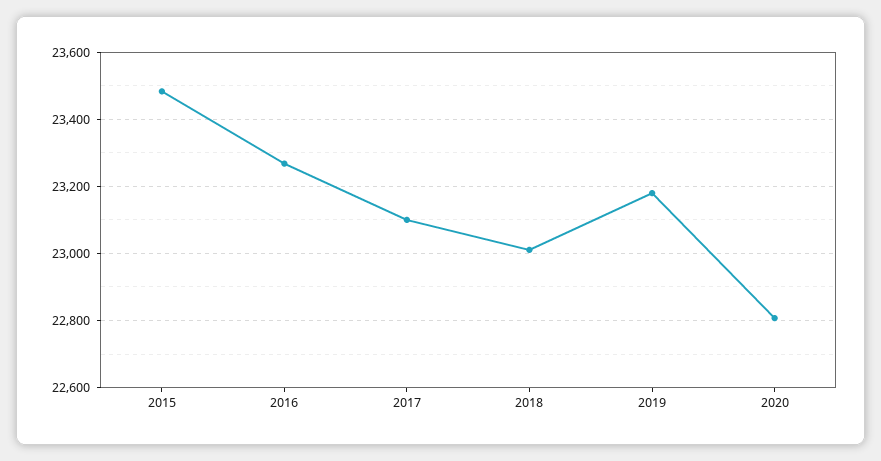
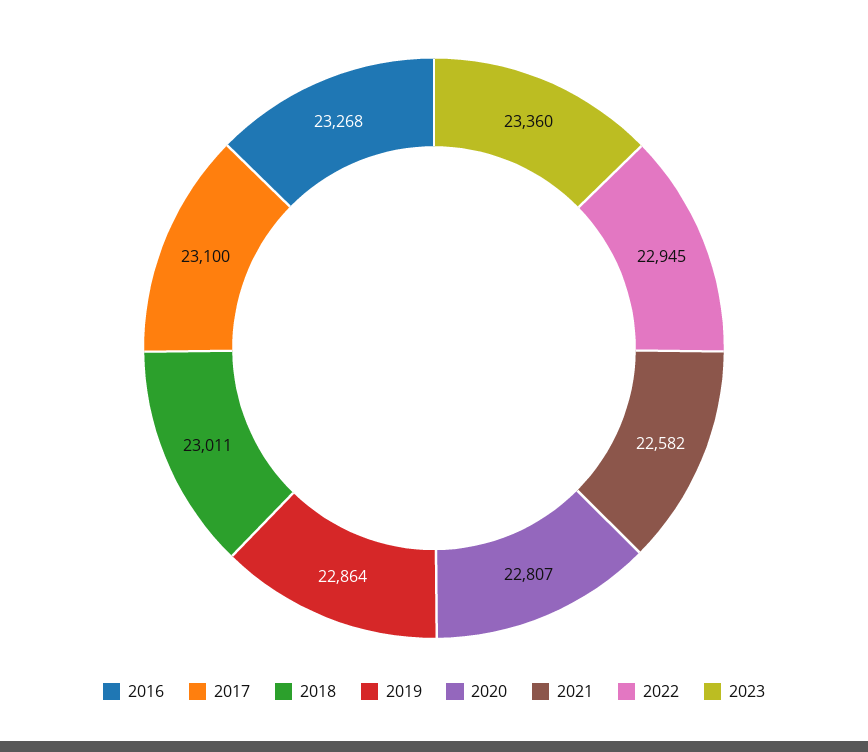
2015: 23480 -> none
2019: 23180 -> 22864
2021: none -> 22582
2022: none -> 22945
2023: none -> 23360

